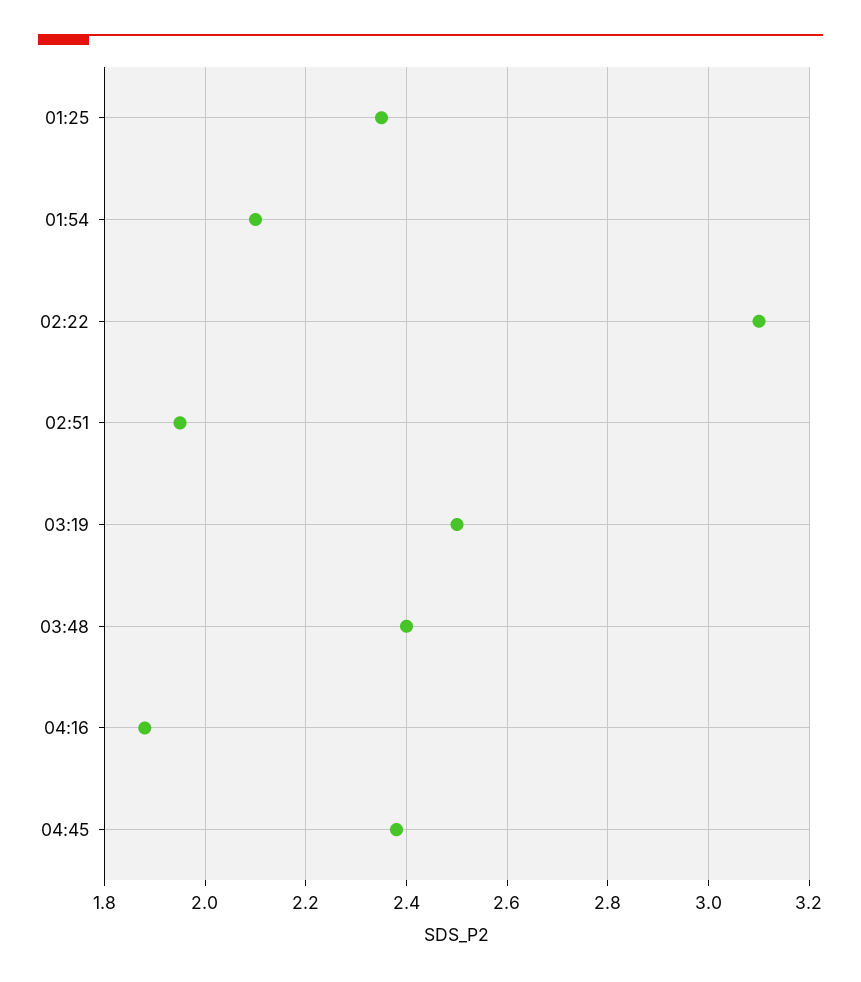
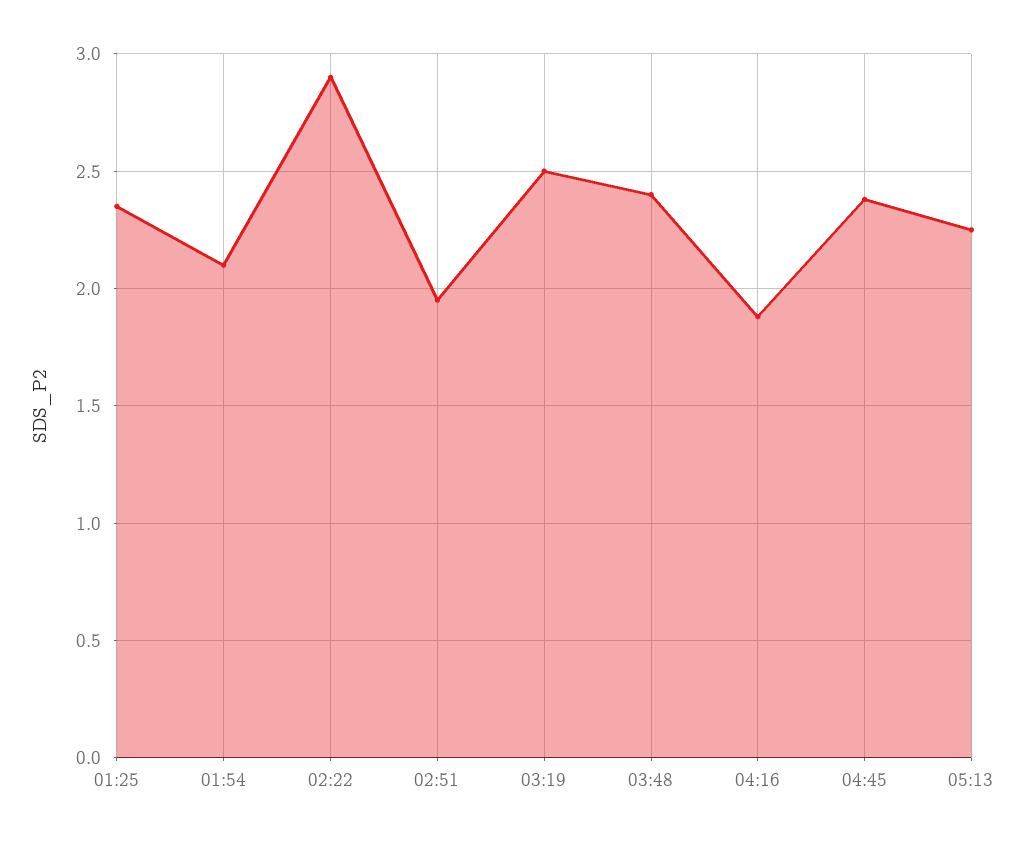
02:22: 3.1 -> 2.9
05:13: none -> 2.25

